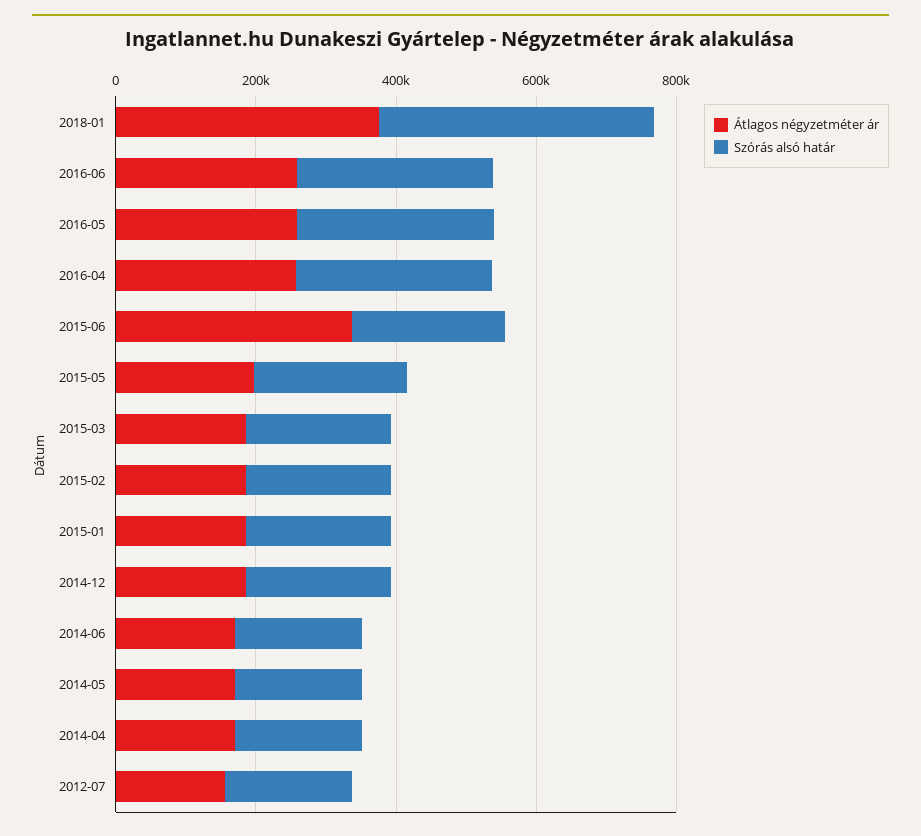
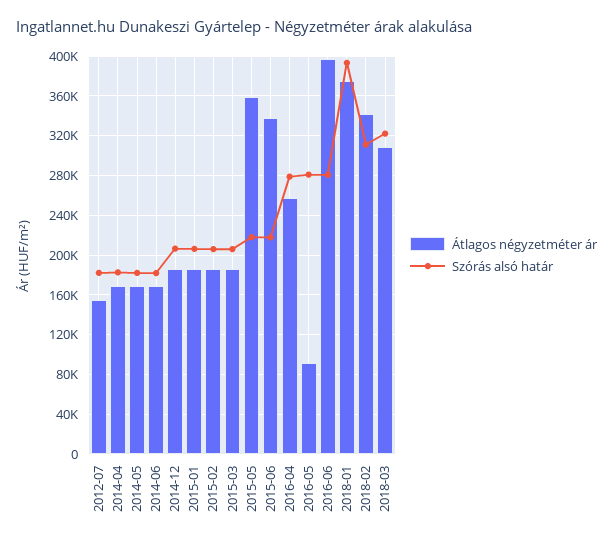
Átlagos négyzetméter ár, 2016-06: 250000 -> 400000
Átlagos négyzetméter ár, 2016-05: 250000 -> 90000
Átlagos négyzetméter ár, 2015-05: 200000 -> 360000
Átlagos négyzetméter ár, 2018-02: none -> 340000
Szórás alsó határ, 2018-02: none -> 310000
Átlagos négyzetméter ár, 2018-03: none -> 310000
Szórás alsó határ, 2018-03: none -> 320000

